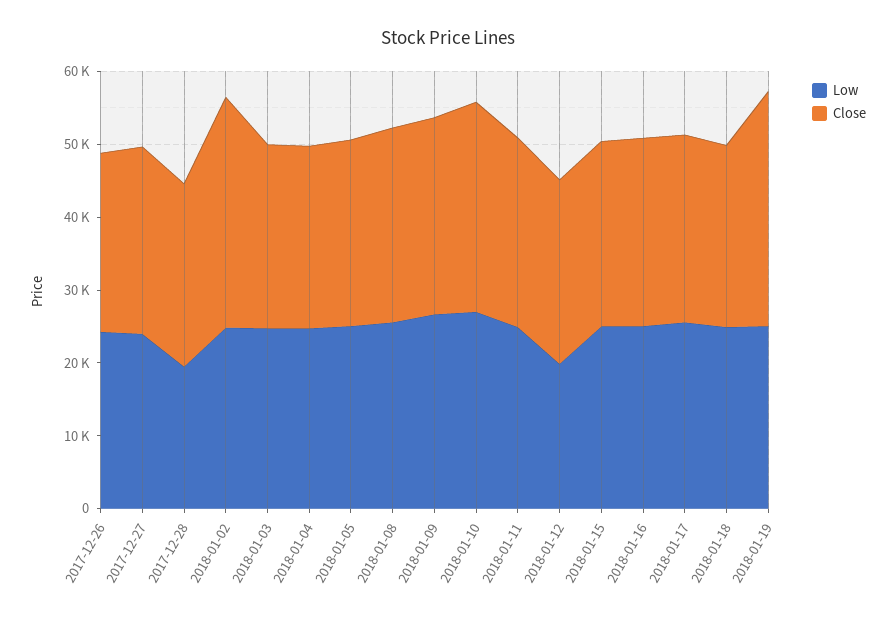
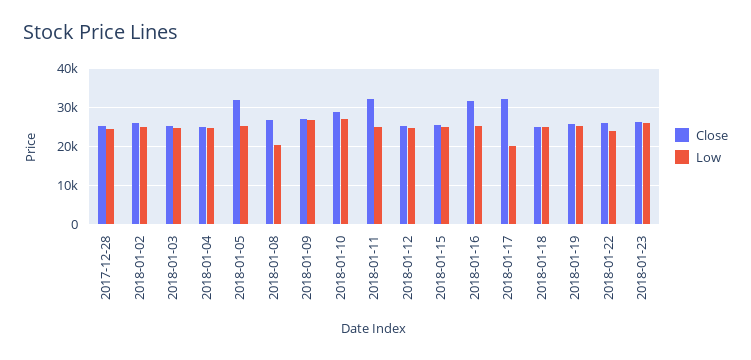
Low, 2017-12-26: 24000 -> none
Close, 2017-12-26: 24000 -> none
Low, 2017-12-27: 24000 -> none
Close, 2017-12-27: 26000 -> none
Low, 2017-12-28: 20000 -> 24000
Close, 2018-01-02: 32000 -> 26000
Close, 2018-01-05: 26000 -> 32000
Low, 2018-01-08: 26000 -> 20000
Close, 2018-01-11: 26000 -> 32000
Low, 2018-01-12: 20000 -> 24000
Close, 2018-01-16: 26000 -> 32000
Low, 2018-01-17: 26000 -> 20000
Close, 2018-01-17: 26000 -> 32000
Close, 2018-01-19: 32000 -> 26000
Close, 2018-01-22: none -> 26000
Low, 2018-01-22: none -> 24000
Close, 2018-01-23: none -> 26000
Low, 2018-01-23: none -> 26000

